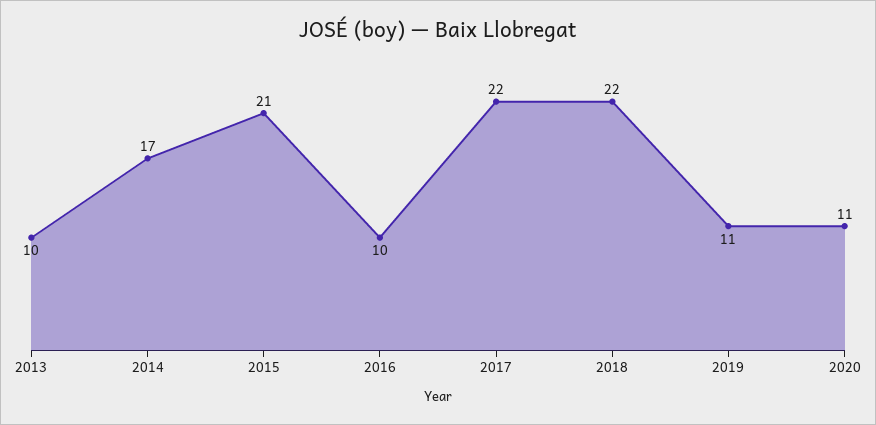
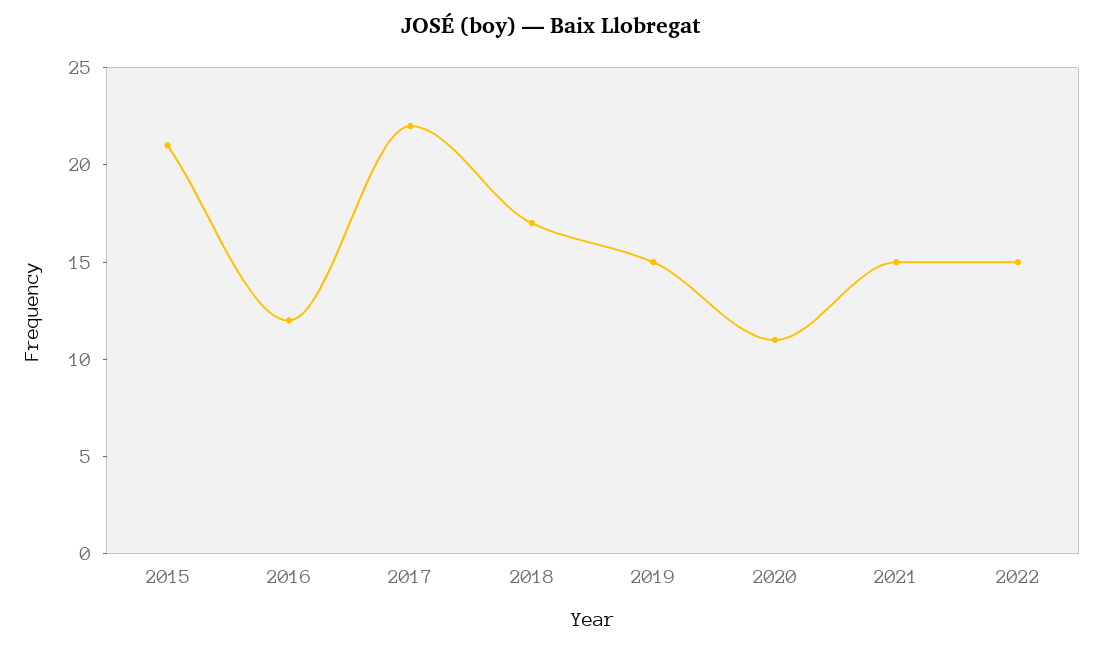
2013: 10 -> none
2014: 17 -> none
2016: 10 -> 12
2018: 22 -> 17
2019: 11 -> 15
2021: none -> 15
2022: none -> 15

